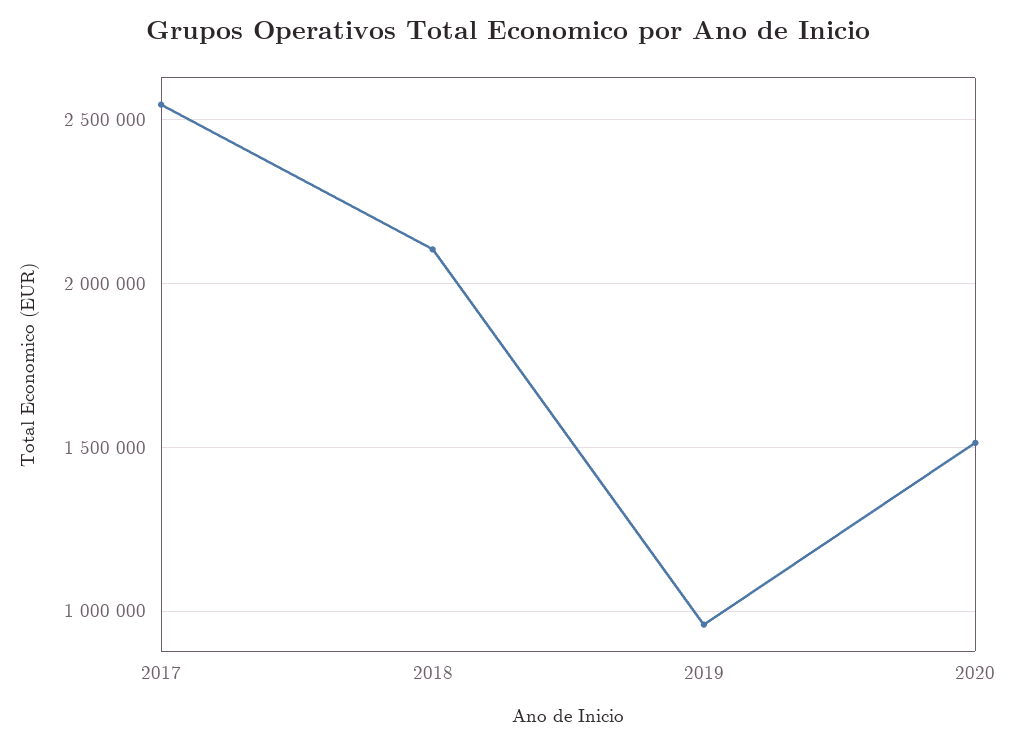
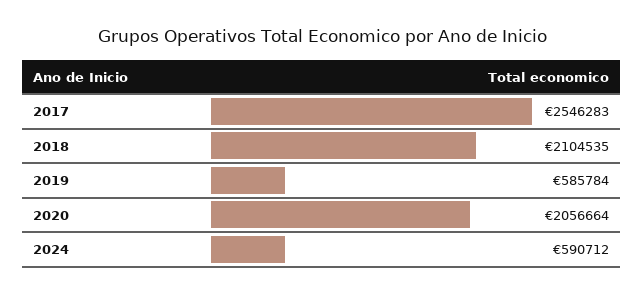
2019: 950000 -> 585784
2020: 1500000 -> 2056664
2024: none -> 590712

